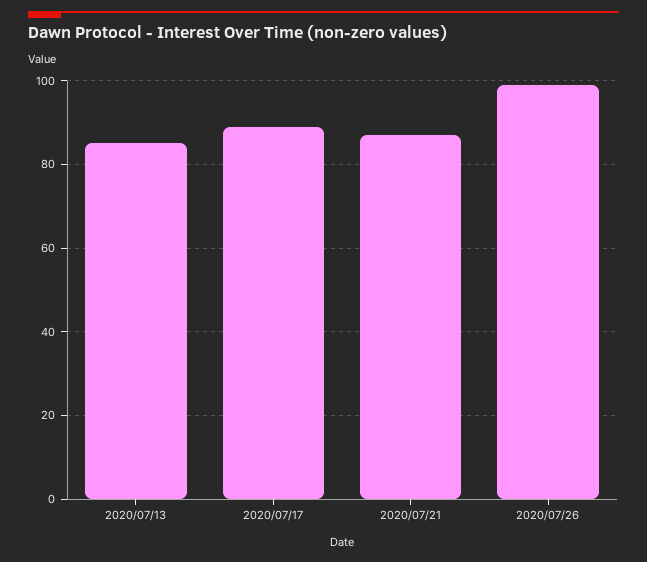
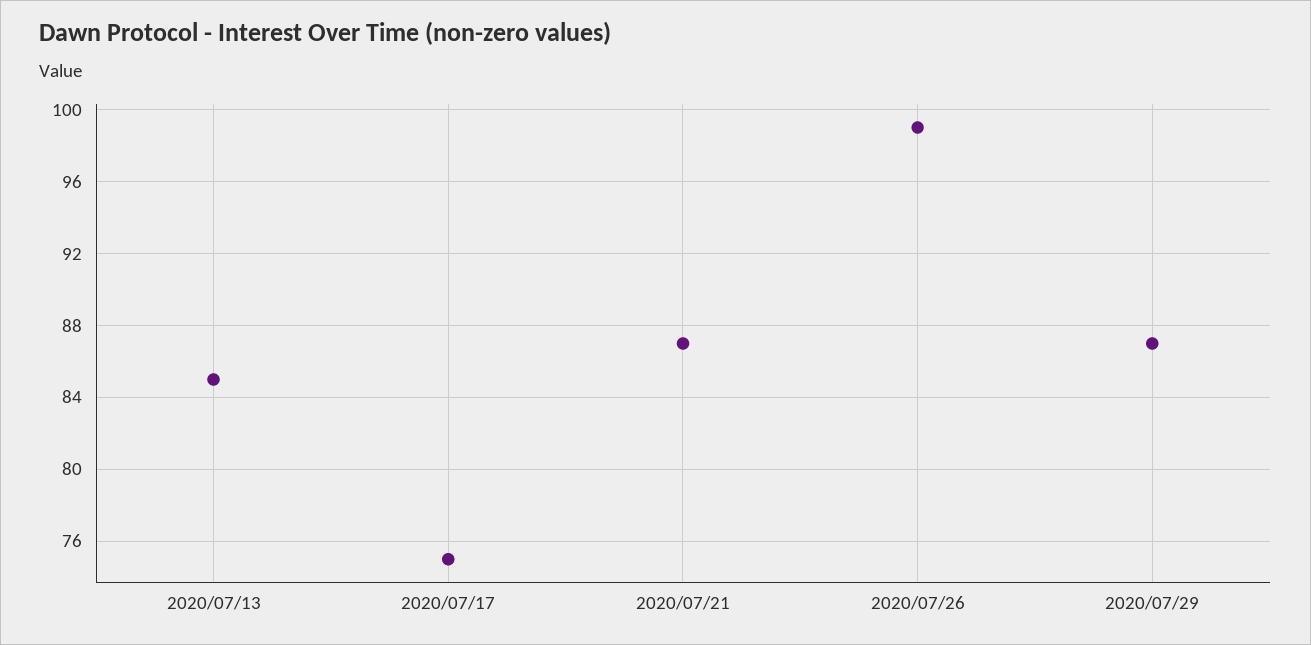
2020/07/17: 90 -> 75
2020/07/29: none -> 87

